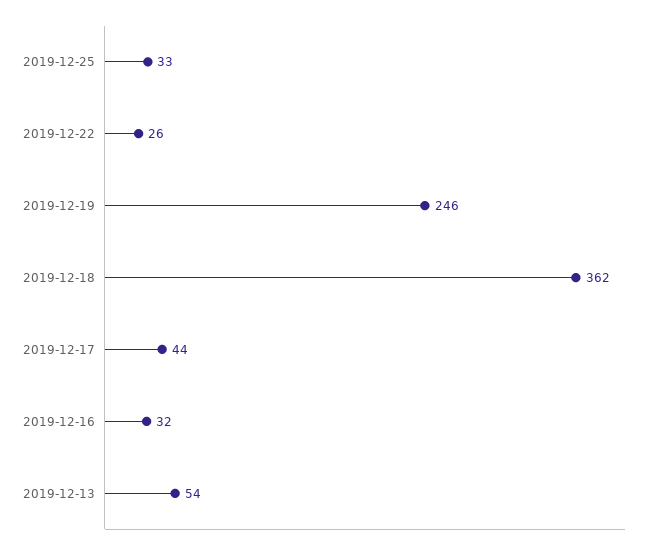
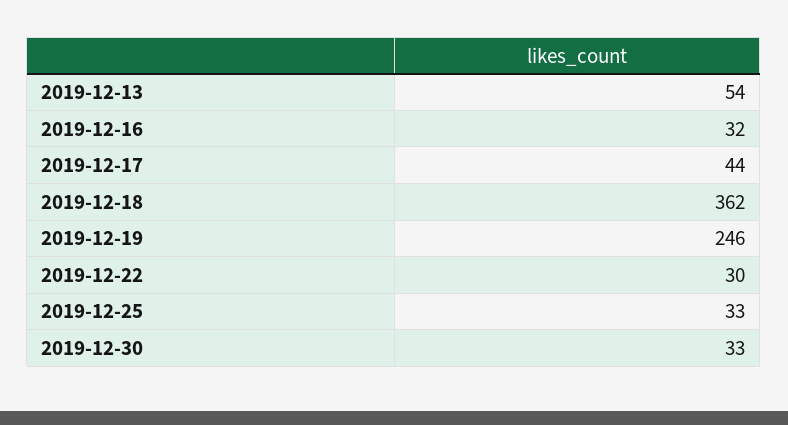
2019-12-22: 26 -> 30
2019-12-30: none -> 33

